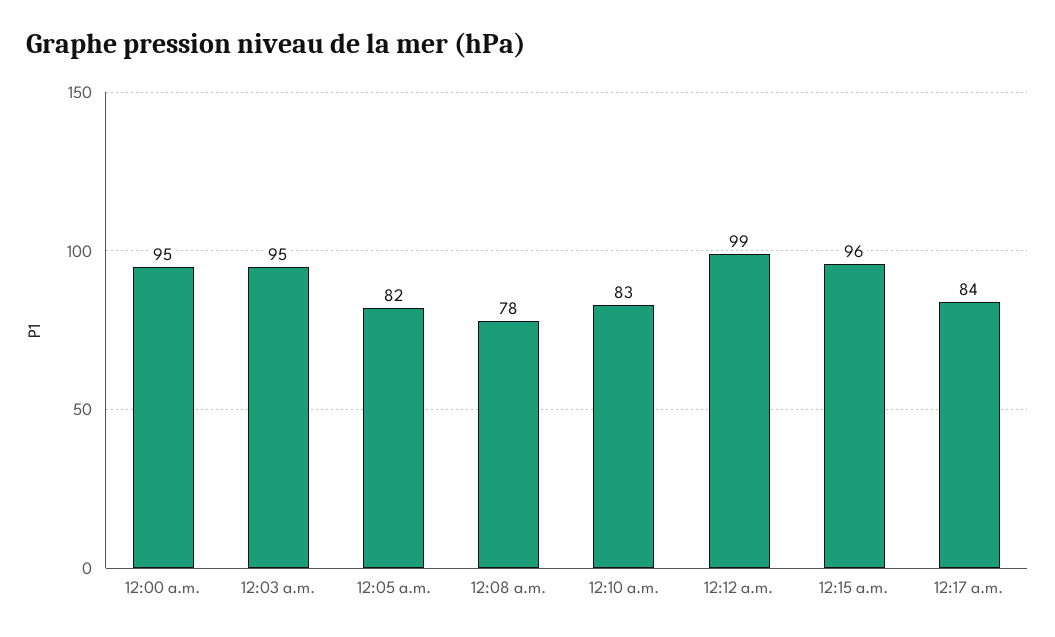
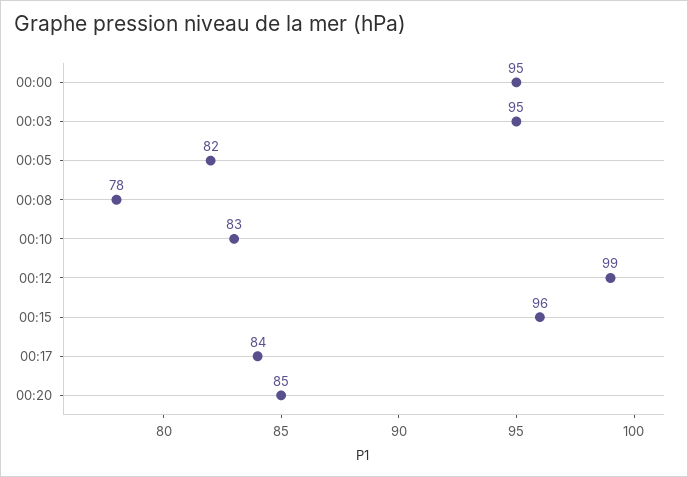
00:20: none -> 85

